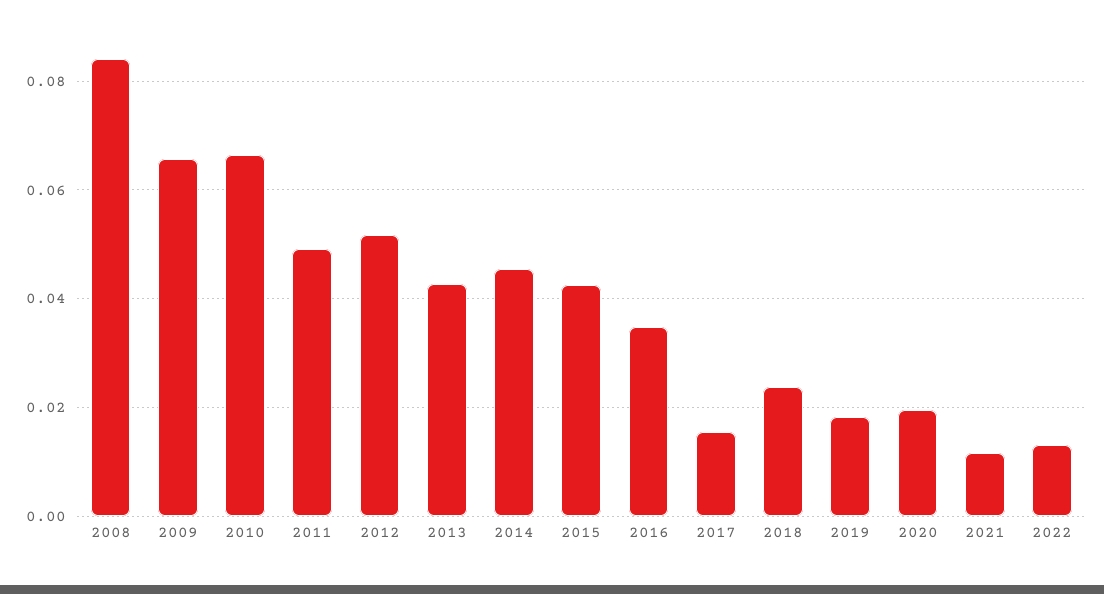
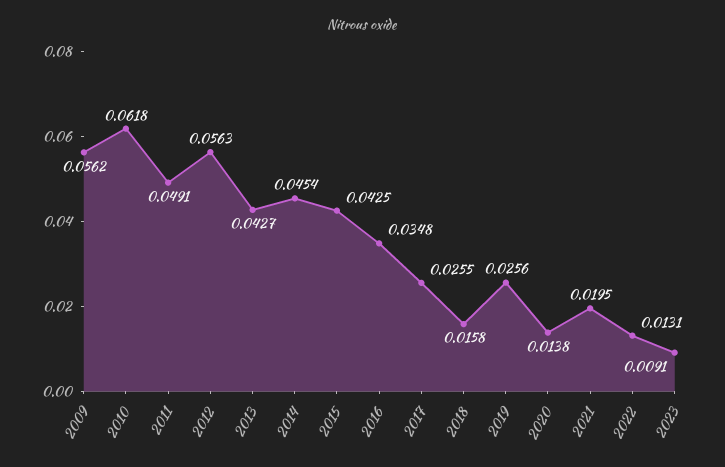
2008: 0.084 -> none
2009: 0.066 -> 0.0562
2010: 0.066 -> 0.0618
2012: 0.052 -> 0.0563
2017: 0.016 -> 0.0255
2018: 0.024 -> 0.0158
2019: 0.018 -> 0.0256
2020: 0.02 -> 0.0138
2021: 0.012 -> 0.0195
2023: none -> 0.0091

